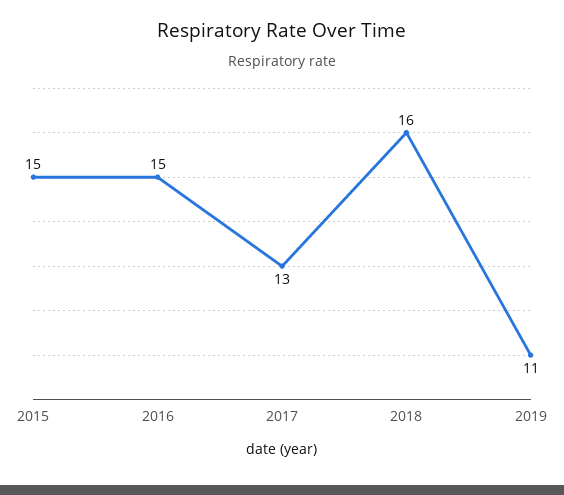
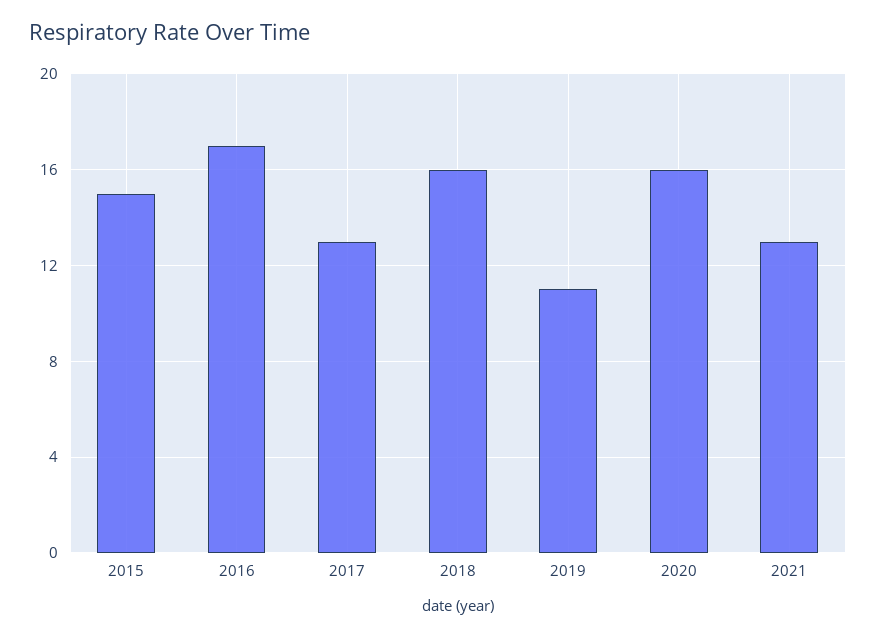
2016: 15 -> 17
2020: none -> 16
2021: none -> 13

